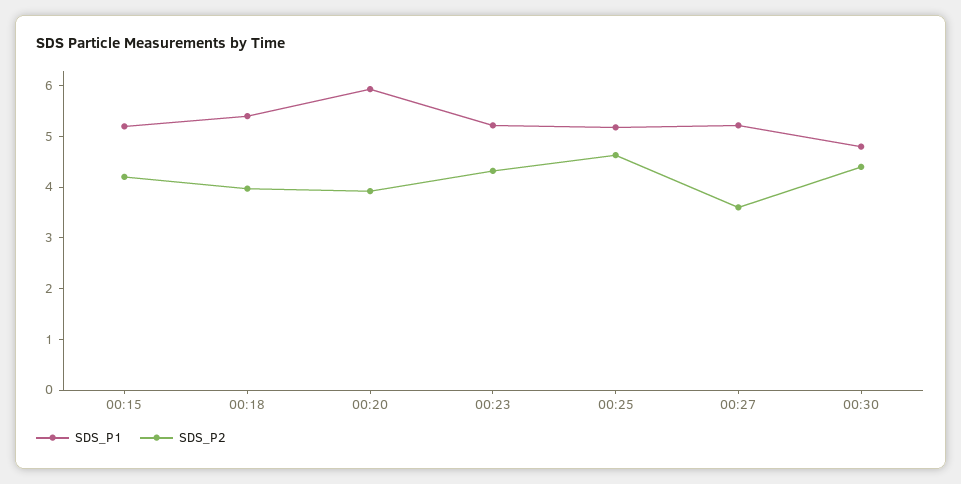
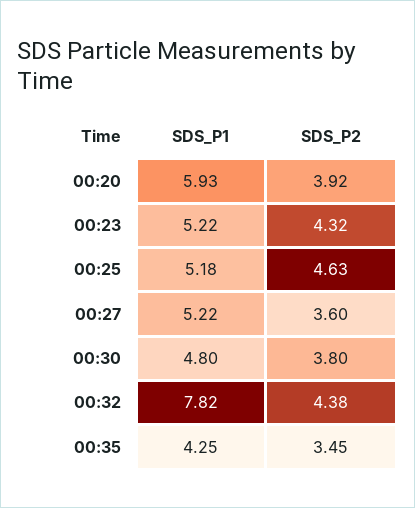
SDS_P1, 00:15: 5.2 -> none
SDS_P2, 00:15: 4.2 -> none
SDS_P1, 00:18: 5.4 -> none
SDS_P2, 00:18: 4 -> none
SDS_P2, 00:30: 4.4 -> 3.8
SDS_P1, 00:32: none -> 7.82
SDS_P2, 00:32: none -> 4.38
SDS_P1, 00:35: none -> 4.25
SDS_P2, 00:35: none -> 3.45

